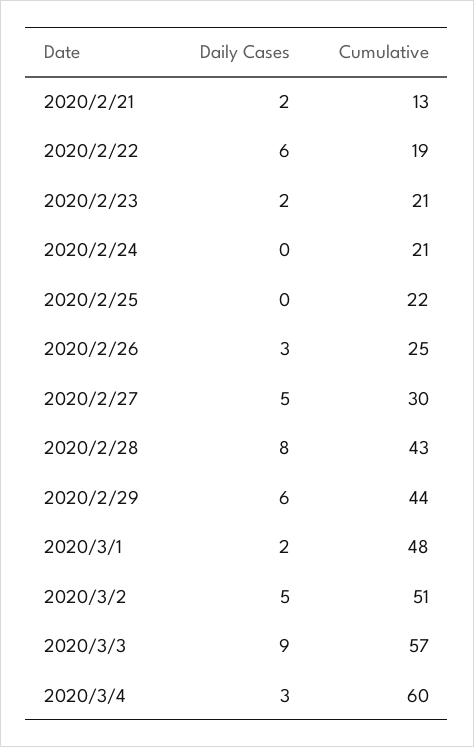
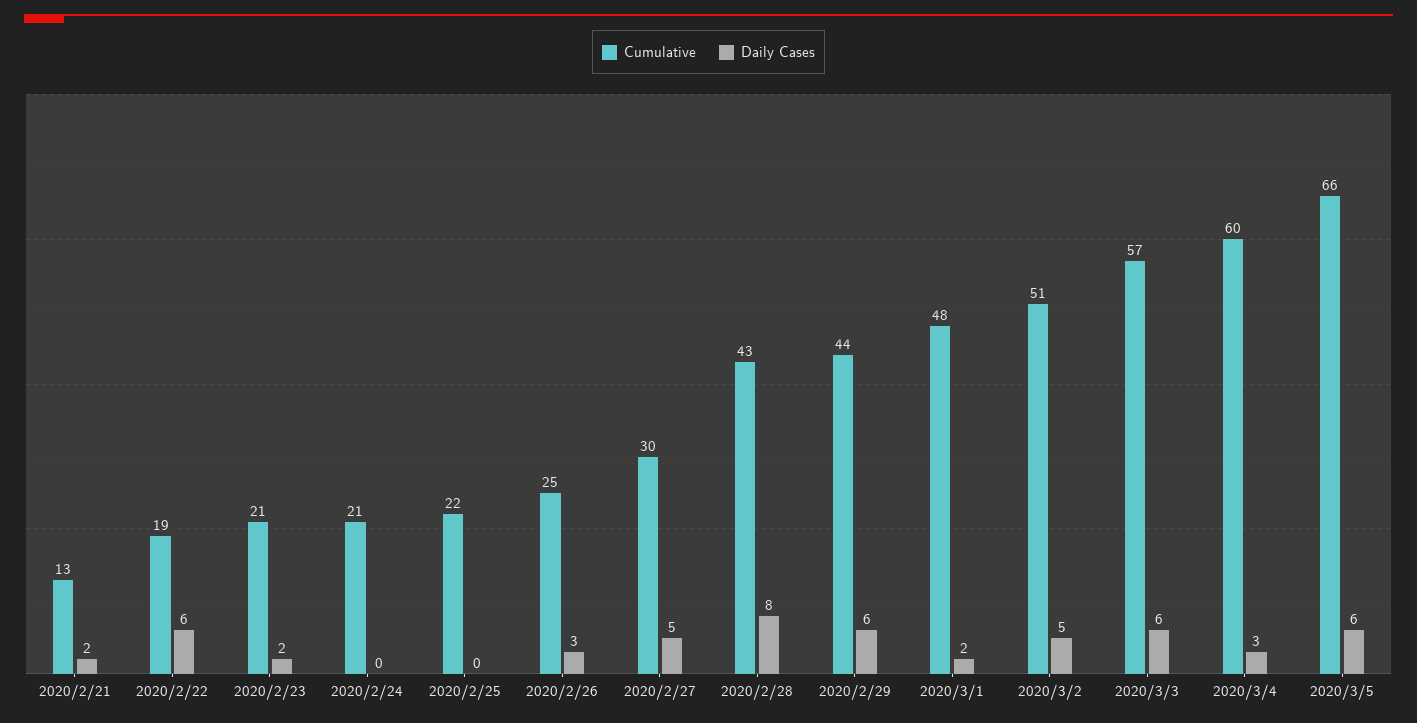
Daily Cases, 2020/3/3: 9 -> 6
Cumulative, 2020/3/5: none -> 66
Daily Cases, 2020/3/5: none -> 6

